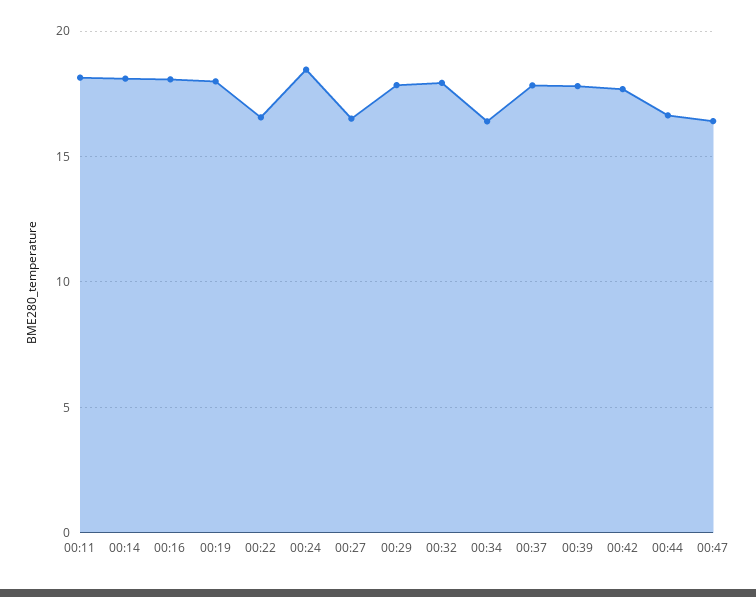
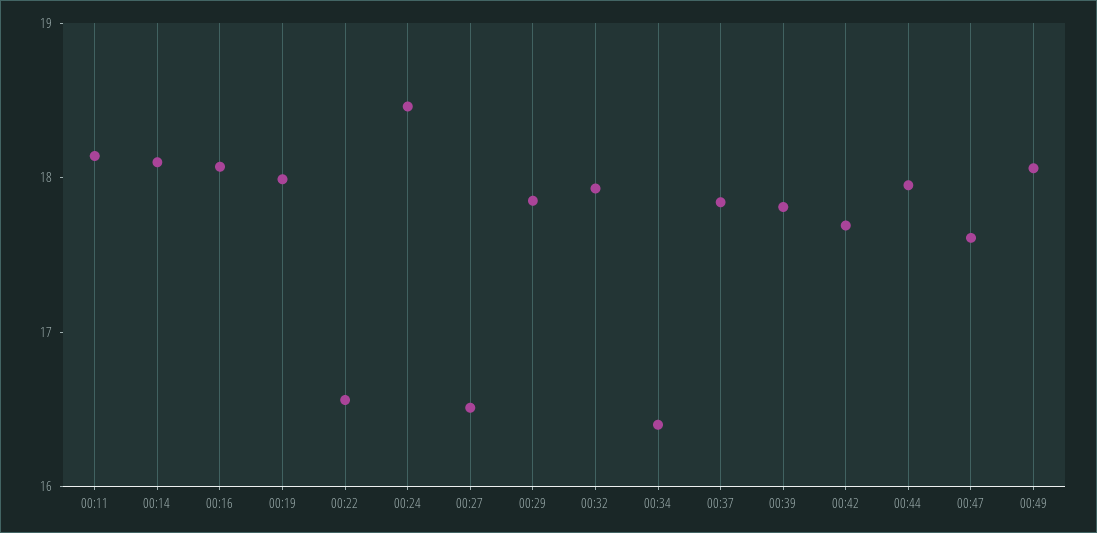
00:44: 16.5 -> 18
00:47: 16.5 -> 17.6
00:49: none -> 18

